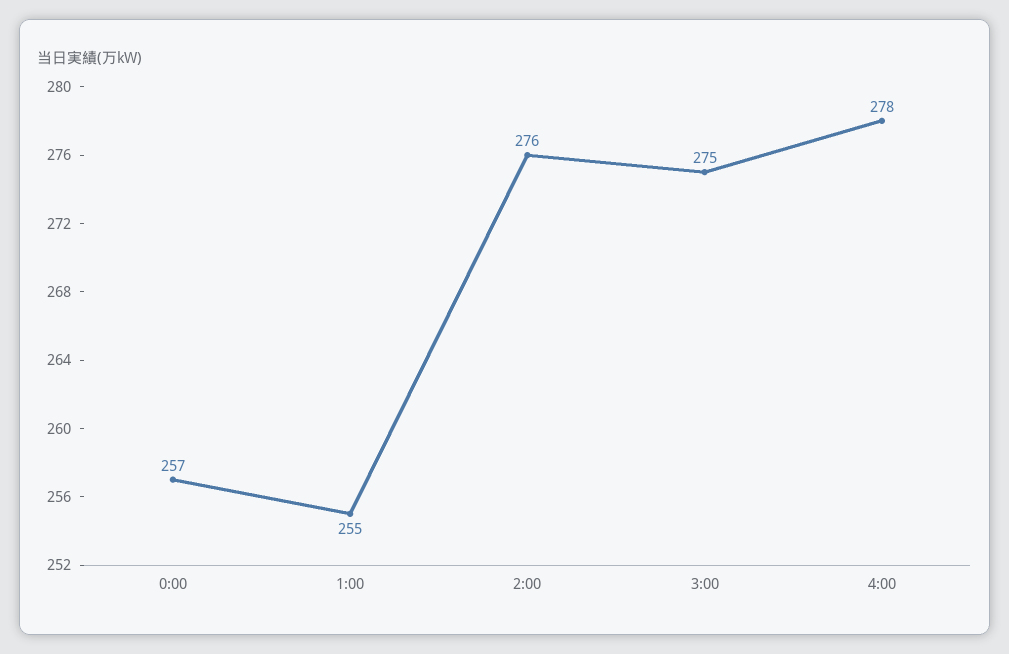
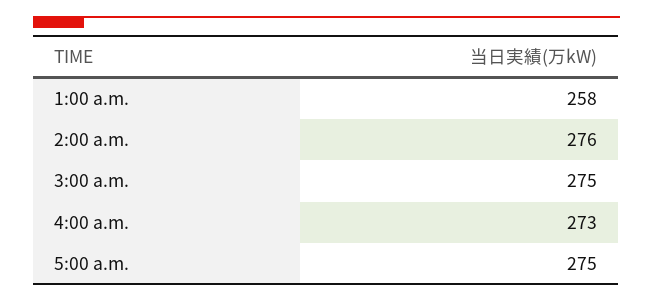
0:00: 257 -> none
1:00: 255 -> 258
4:00: 278 -> 273
5:00 a.m.: none -> 275

